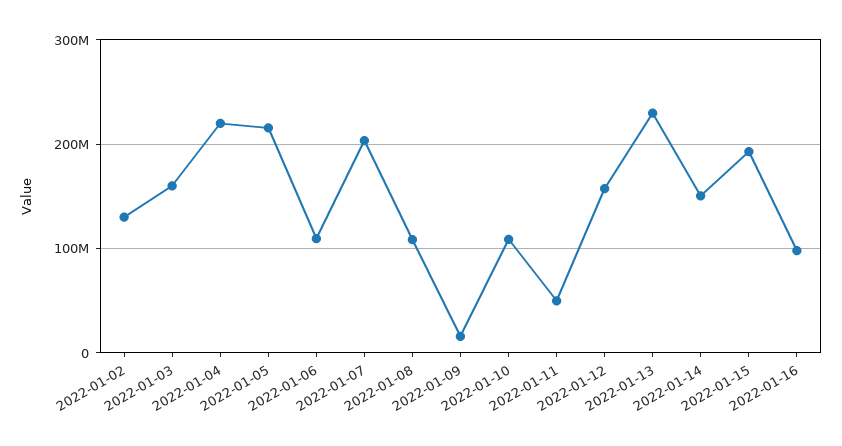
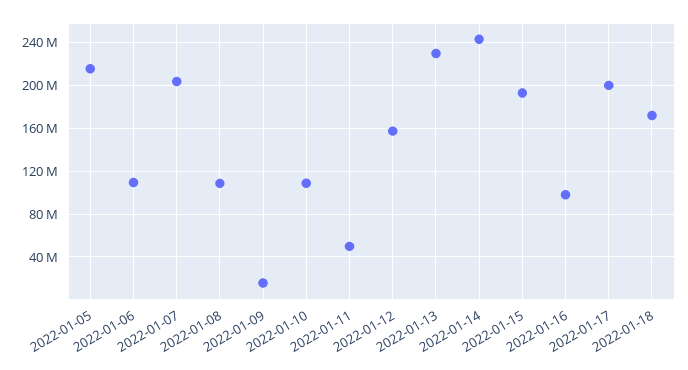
2022-01-02: 130000000 -> none
2022-01-03: 160000000 -> none
2022-01-04: 220000000 -> none
2022-01-14: 150000000 -> 240000000
2022-01-17: none -> 200000000
2022-01-18: none -> 170000000

